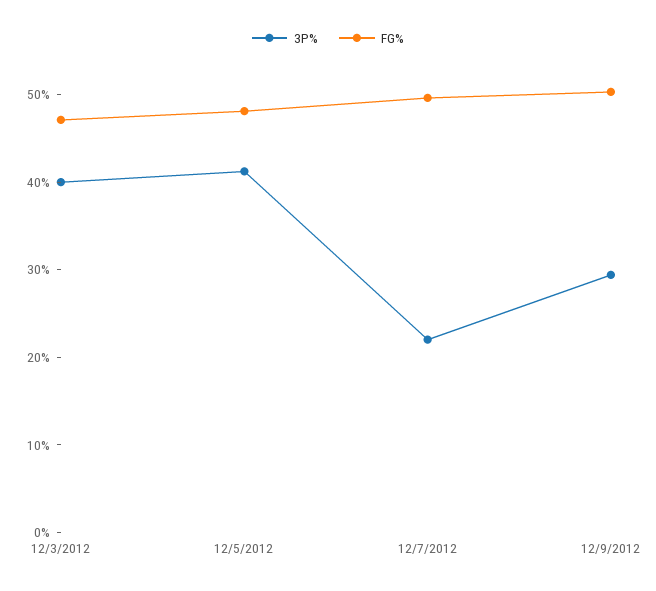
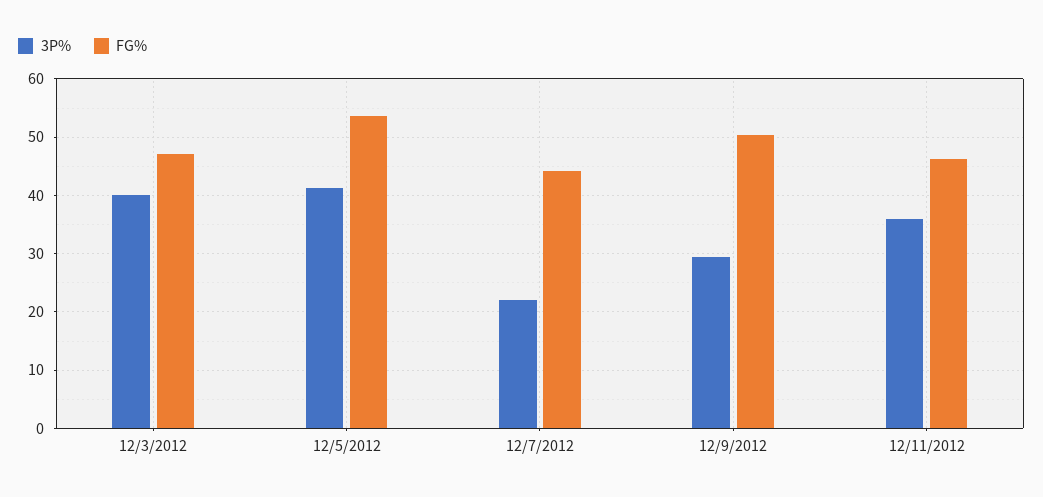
FG%, 12/5/2012: 48 -> 54
FG%, 12/7/2012: 50 -> 44
3P%, 12/11/2012: none -> 36
FG%, 12/11/2012: none -> 46

